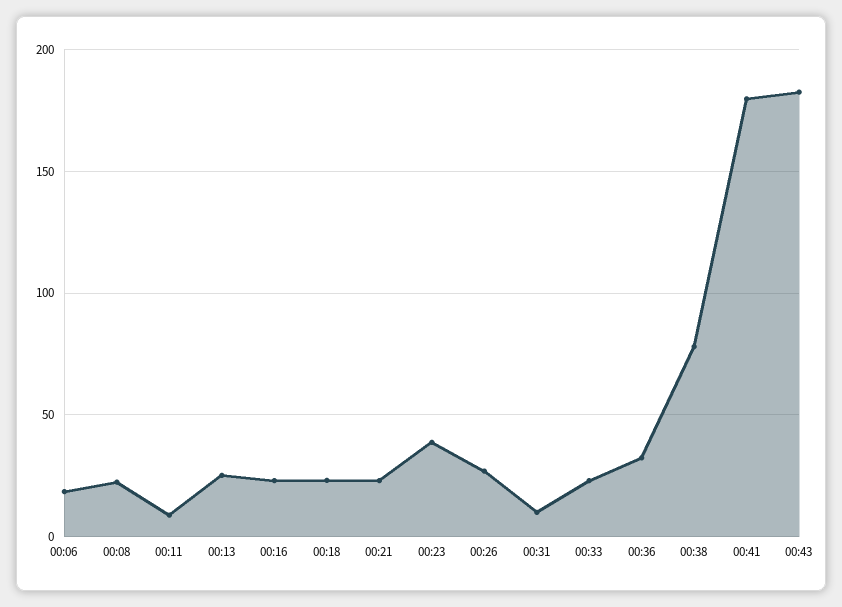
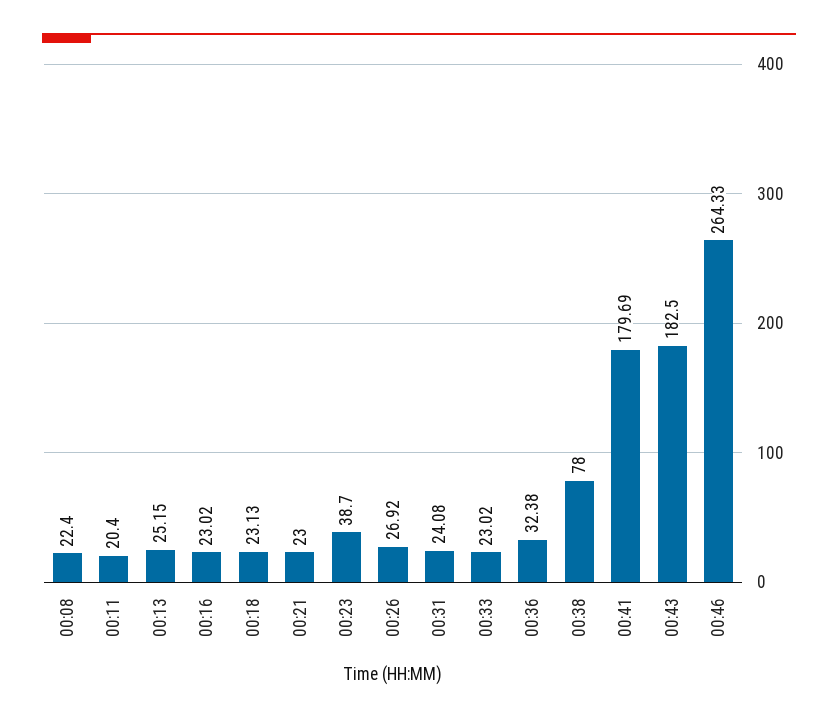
00:06: 20 -> none
00:11: 10 -> 20.4
00:31: 10 -> 24.08
00:46: none -> 264.33

